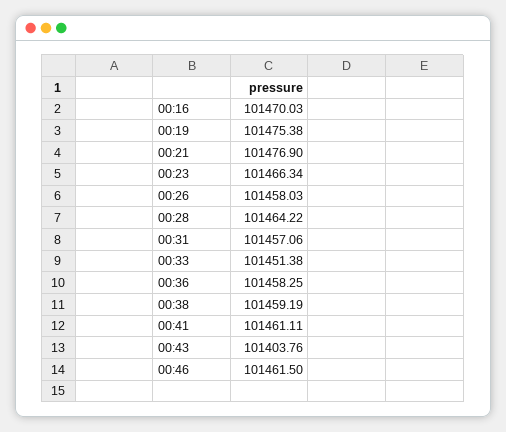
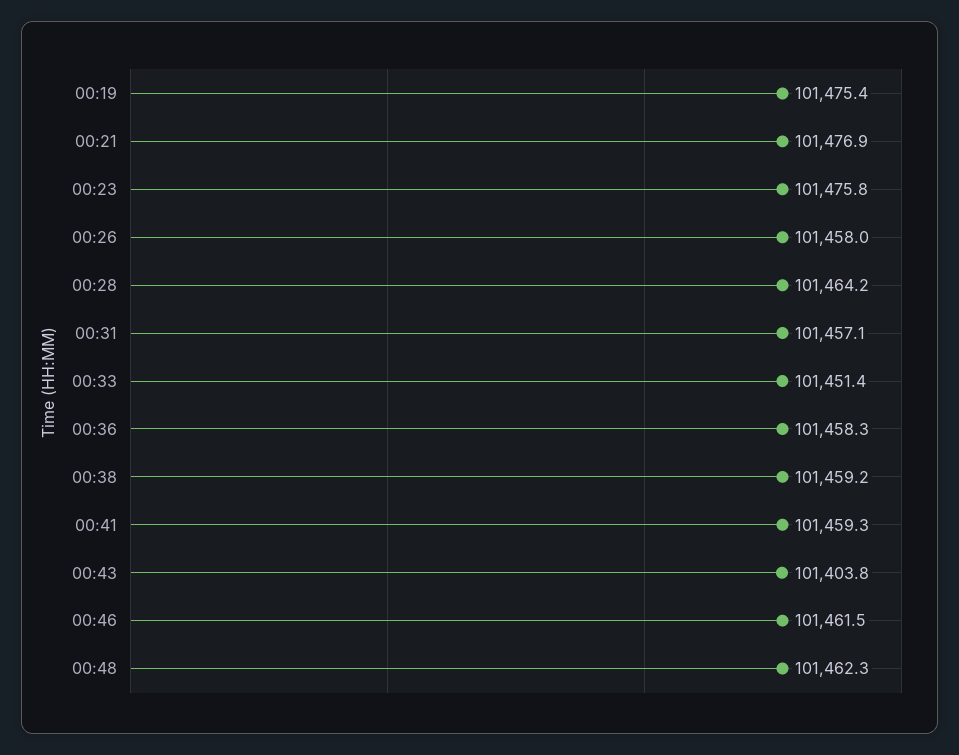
00:16: 101470.03 -> none
00:23: 101466.34 -> 101475.8
00:41: 101461.11 -> 101459.3
00:48: none -> 101462.3

